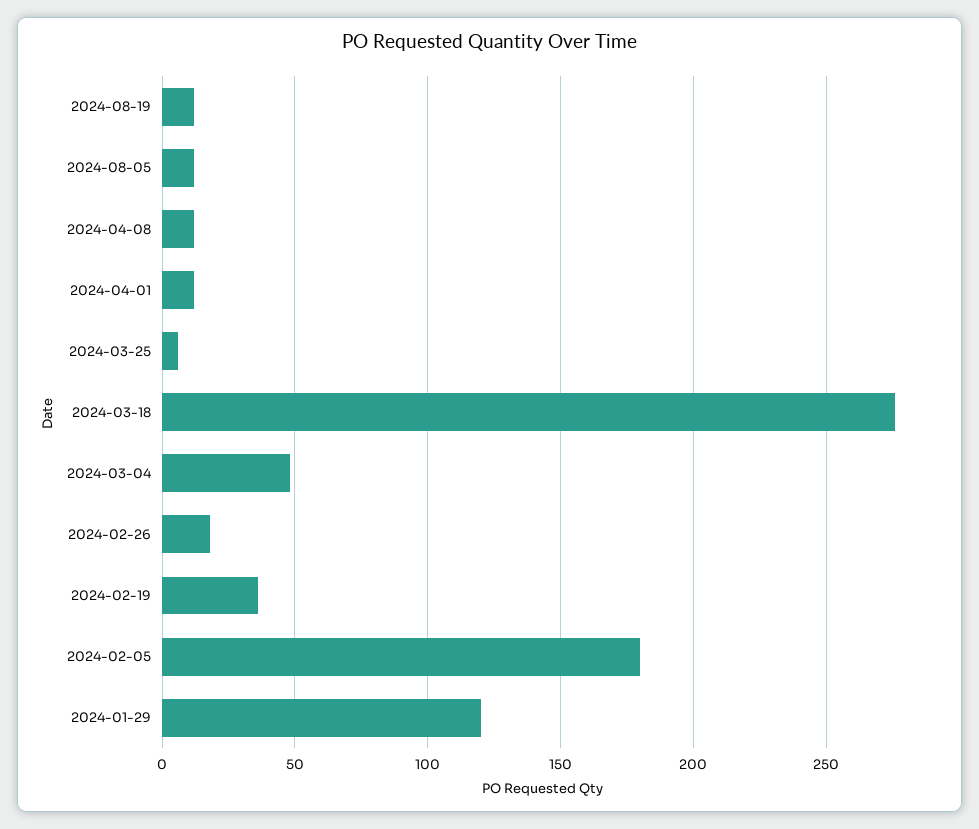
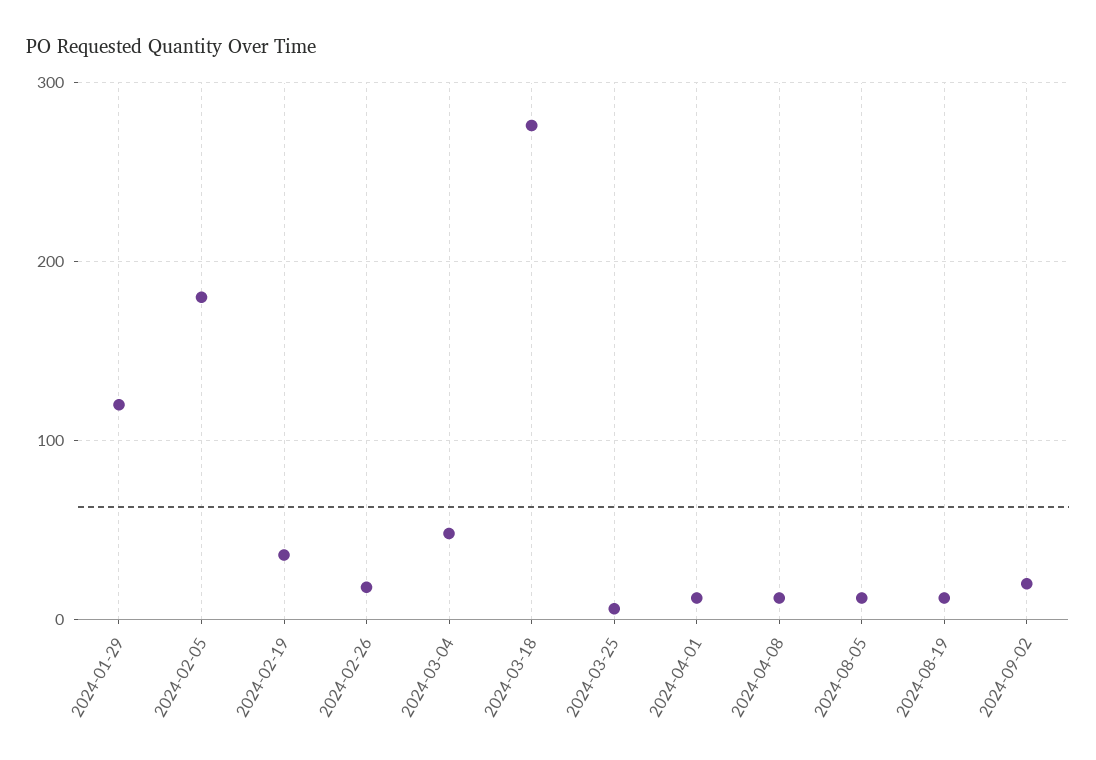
2024-09-02: none -> 20

